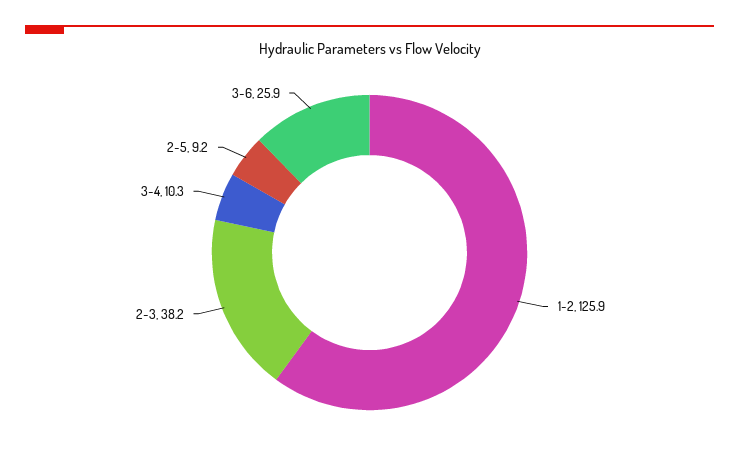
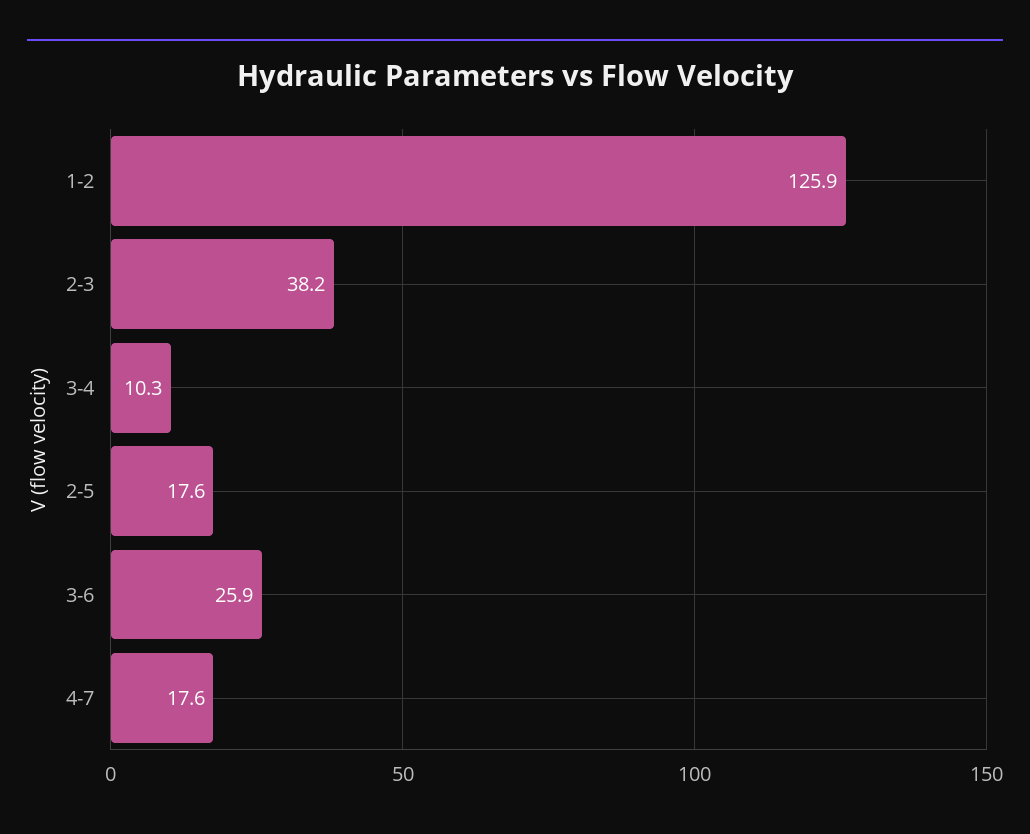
2-5: 9.2 -> 17.6
4-7: none -> 17.6

